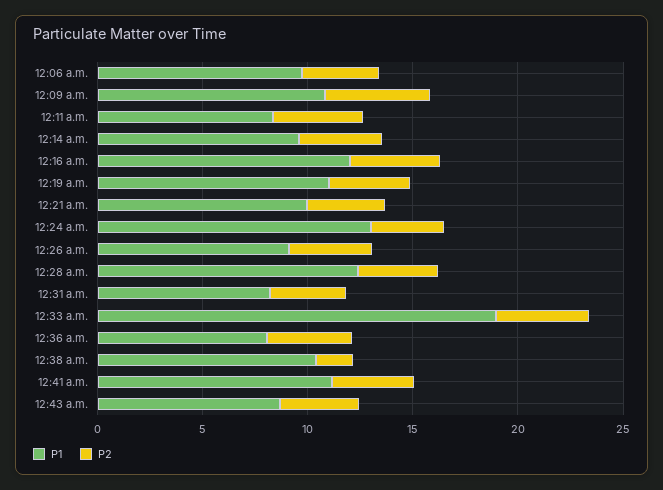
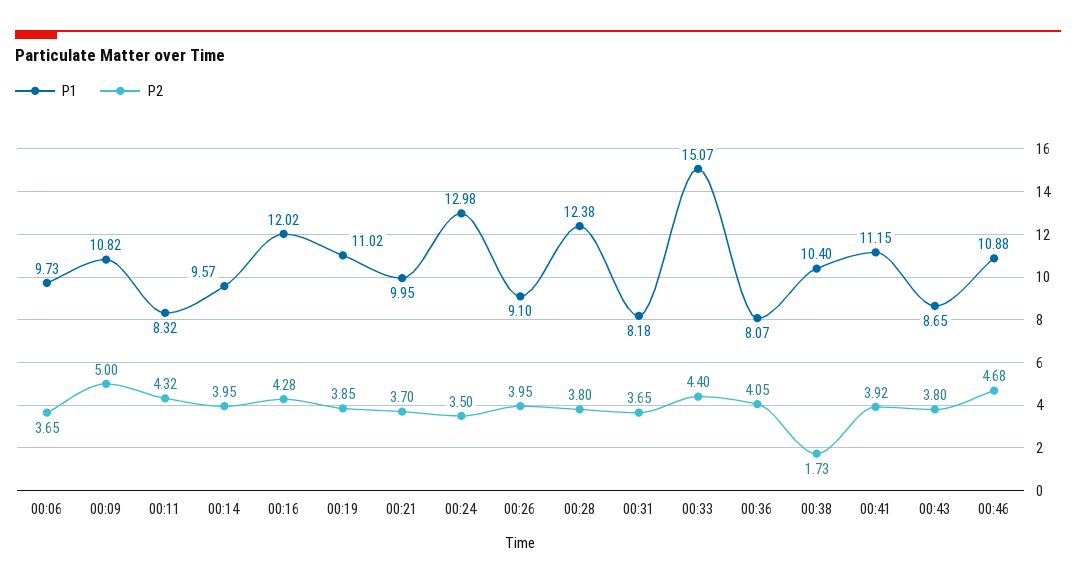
P1, 12:33 a.m.: 19 -> 15.07
P1, 00:46: none -> 10.88
P2, 00:46: none -> 4.68

